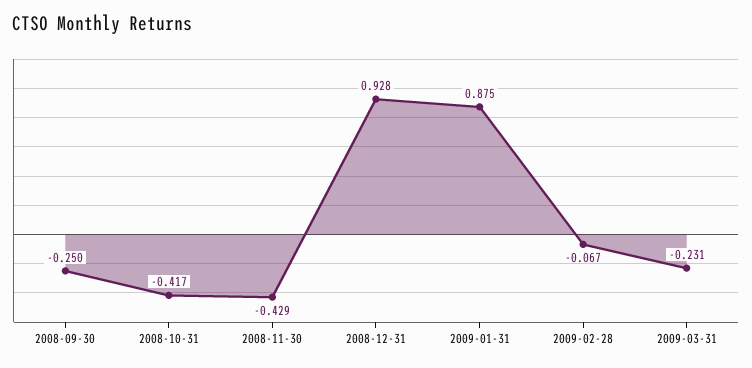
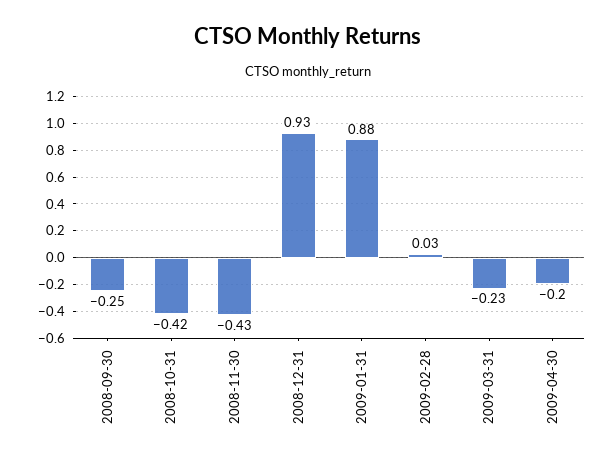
2009-02-28: -0.067 -> 0.03
2009-04-30: none -> -0.2

